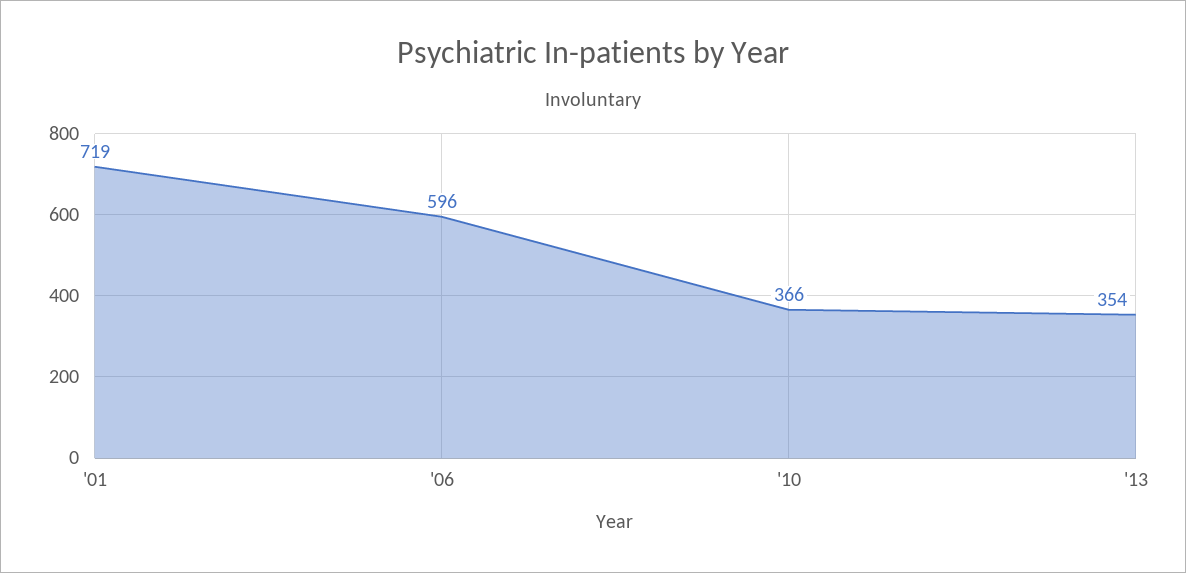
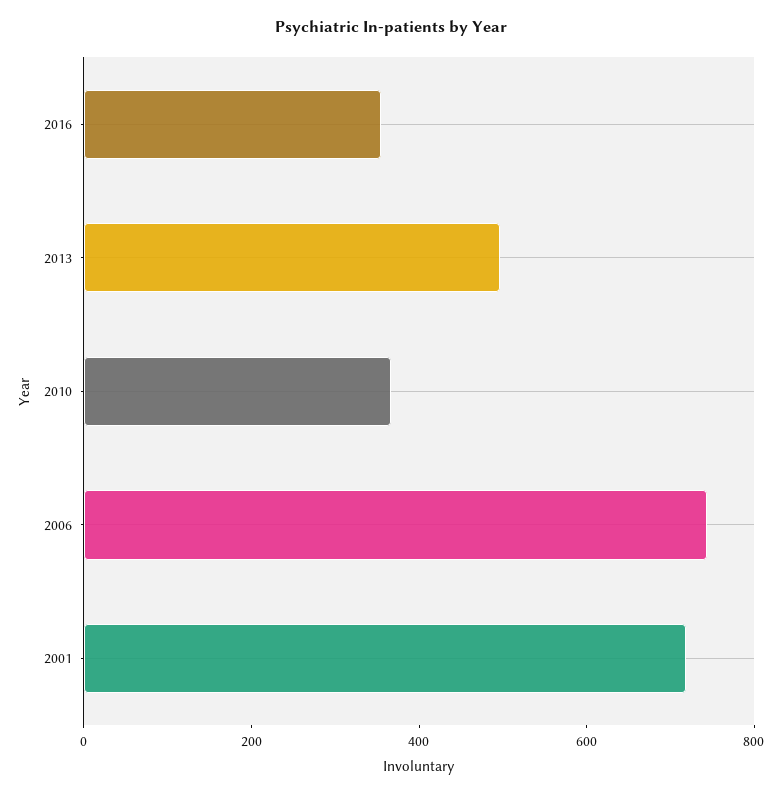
'06: 596 -> 750
'13: 354 -> 500
2016: none -> 350

